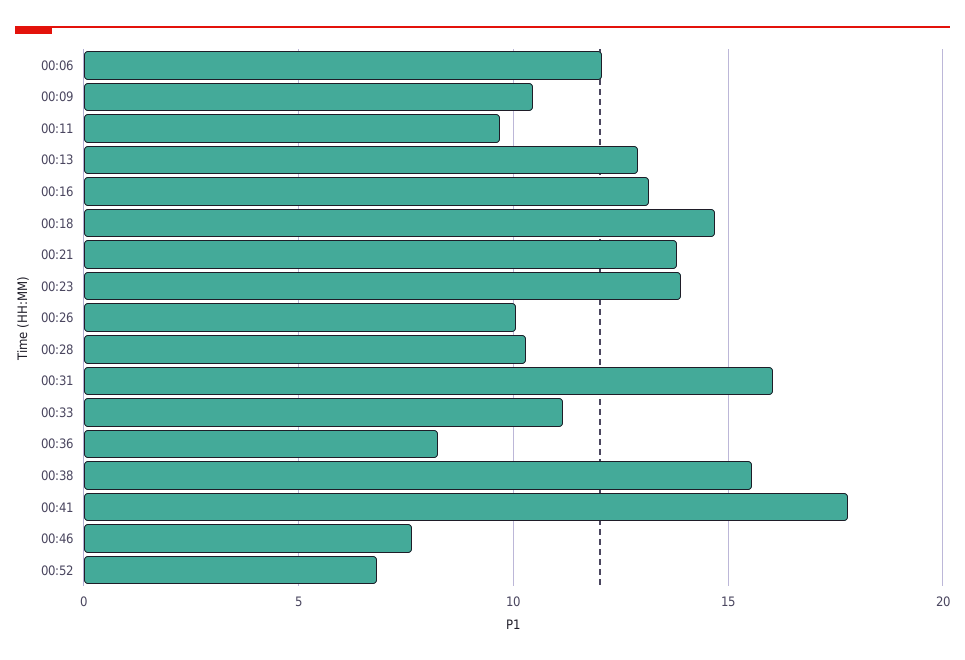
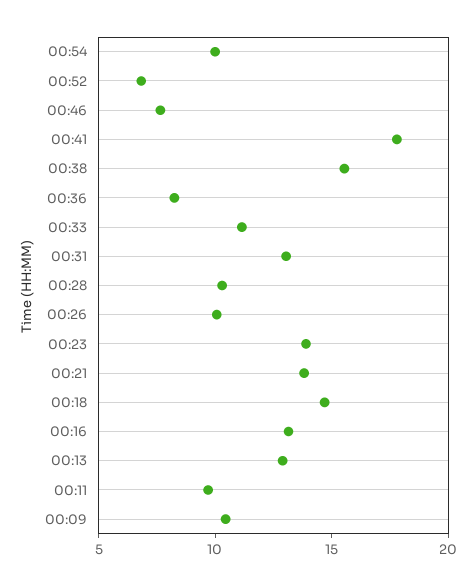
00:06: 12 -> none
00:31: 16 -> 13
00:54: none -> 10

